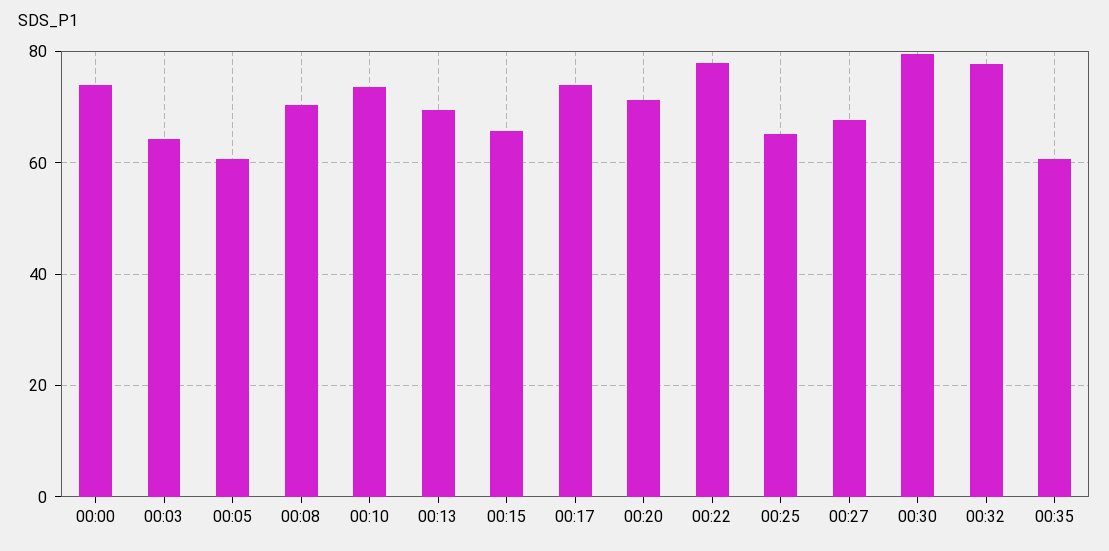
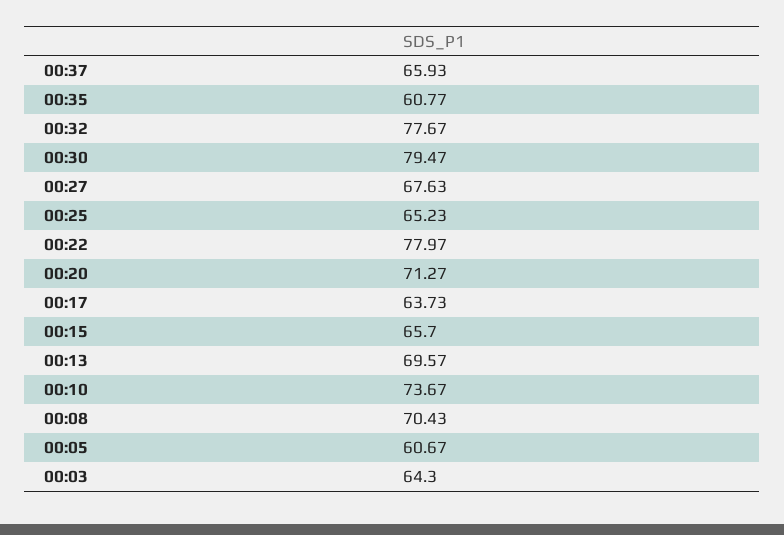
00:00: 74 -> none
00:17: 74 -> 63.73
00:37: none -> 65.93

